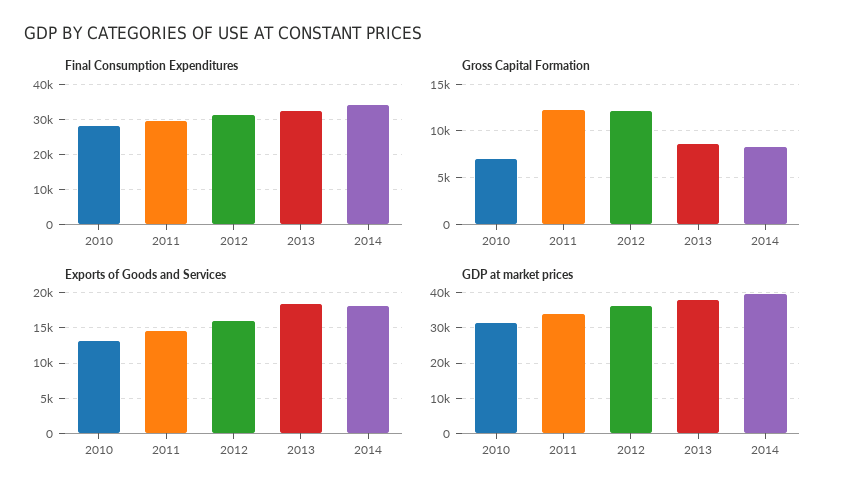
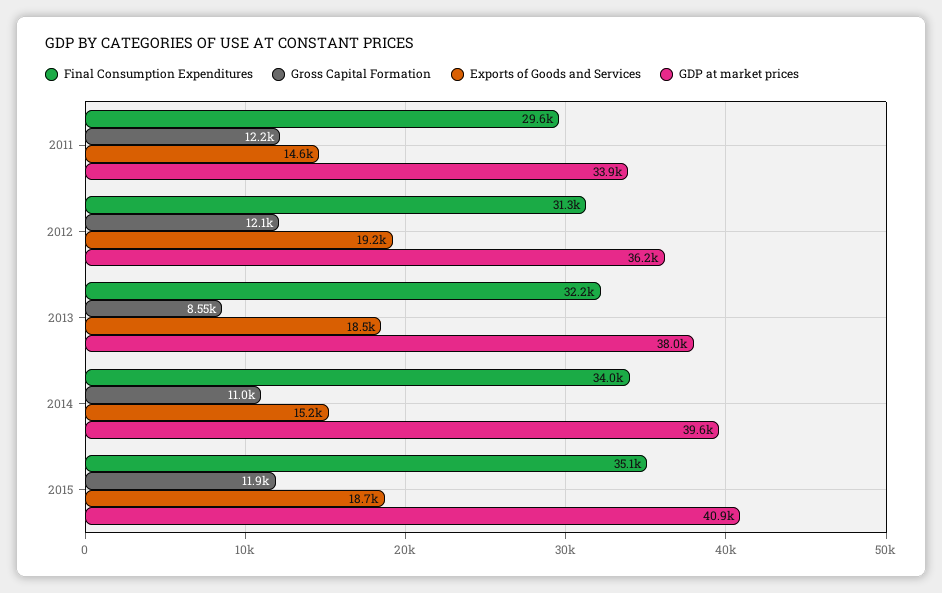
Final Consumption Expenditures, 2010: 28000 -> none
Gross Capital Formation, 2010: 7000 -> none
Gross Capital Formation, 2014: 8000 -> 11000
Exports of Goods and Services, 2010: 13000 -> none
Exports of Goods and Services, 2012: 16000 -> 19200
Exports of Goods and Services, 2014: 18000 -> 15200
GDP at market prices, 2010: 32000 -> none
Final Consumption Expenditures, 2015: none -> 35100
Gross Capital Formation, 2015: none -> 11900
Exports of Goods and Services, 2015: none -> 18700
GDP at market prices, 2015: none -> 40900

